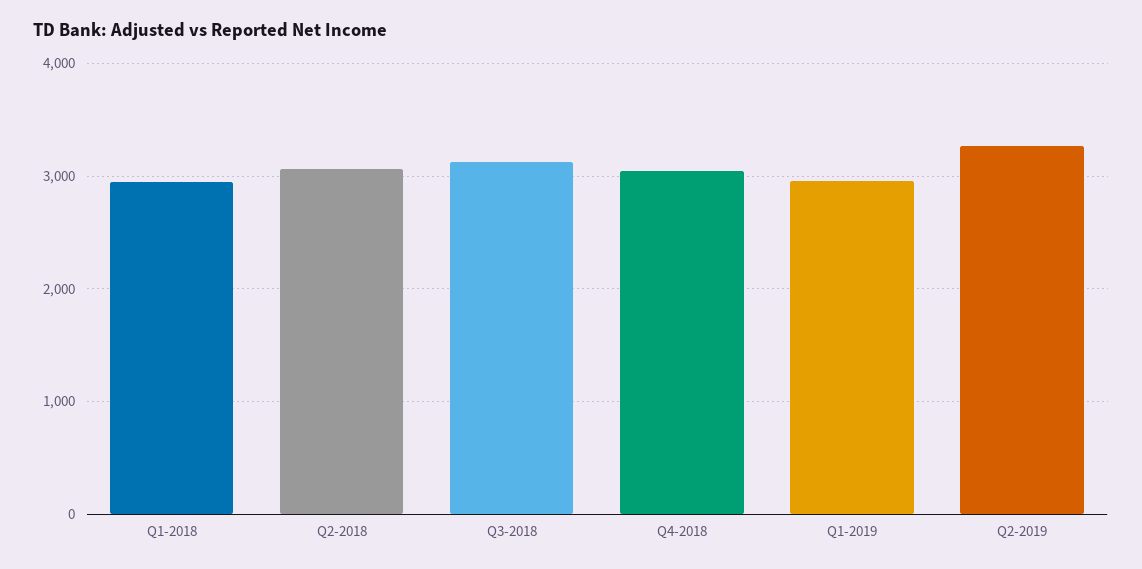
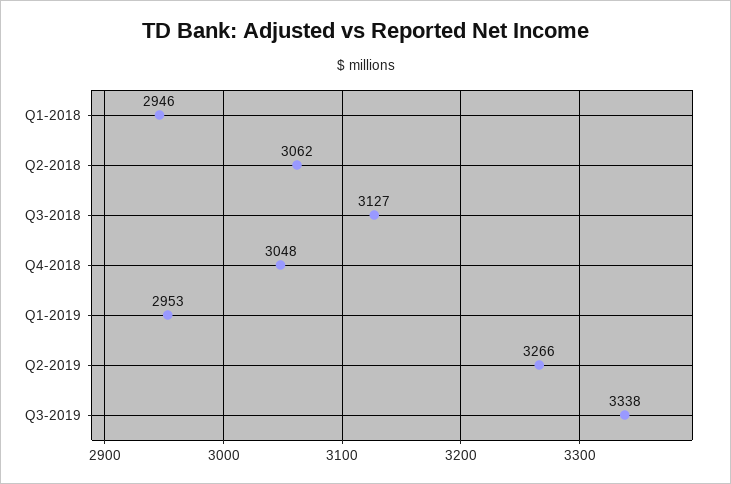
Q3-2019: none -> 3338

